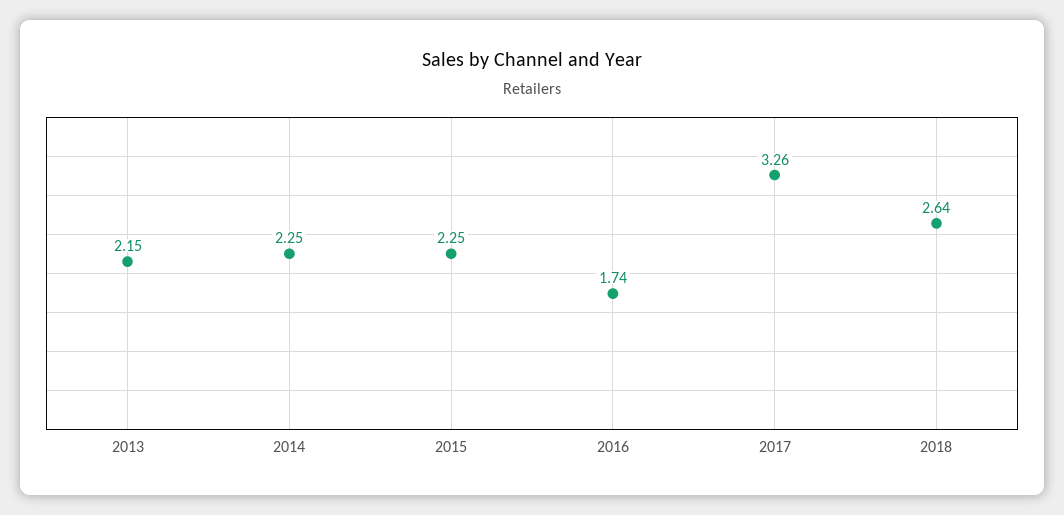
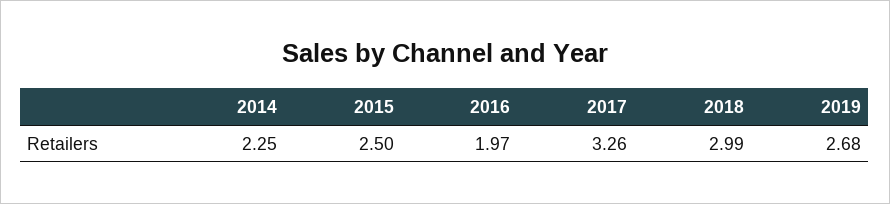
2013: 2.15 -> none
2015: 2.25 -> 2.5
2016: 1.74 -> 1.97
2018: 2.64 -> 2.99
2019: none -> 2.68

